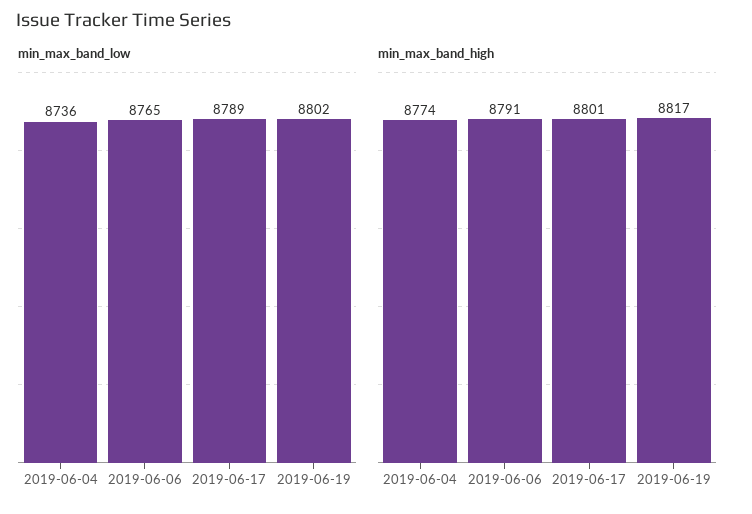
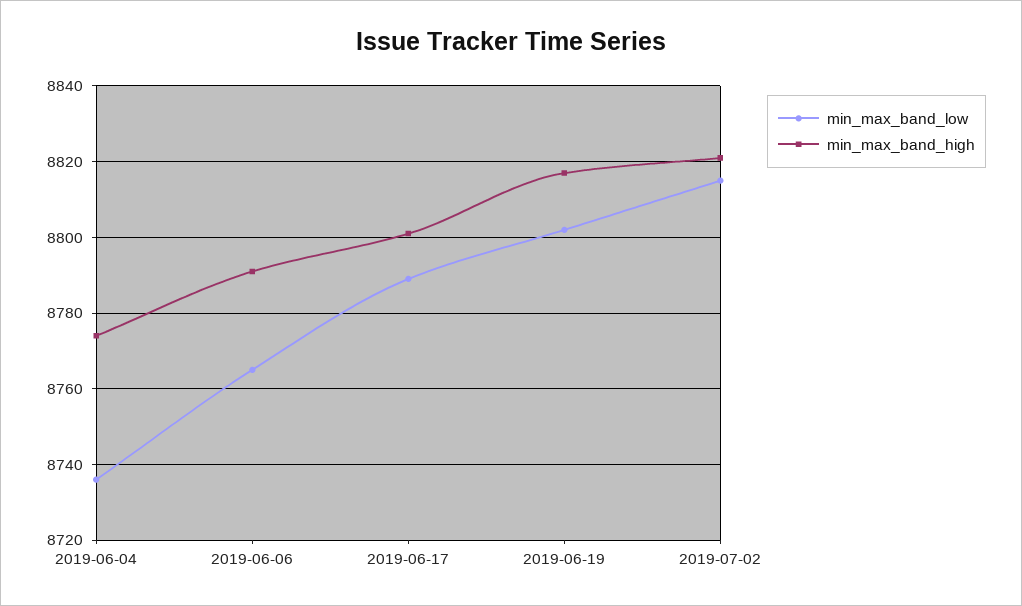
min_max_band_low, 2019-07-02: none -> 8815
min_max_band_high, 2019-07-02: none -> 8820

